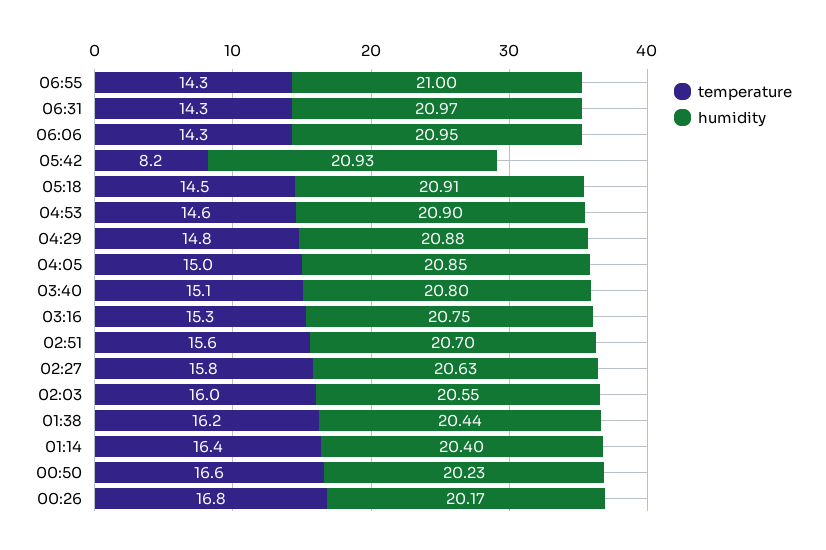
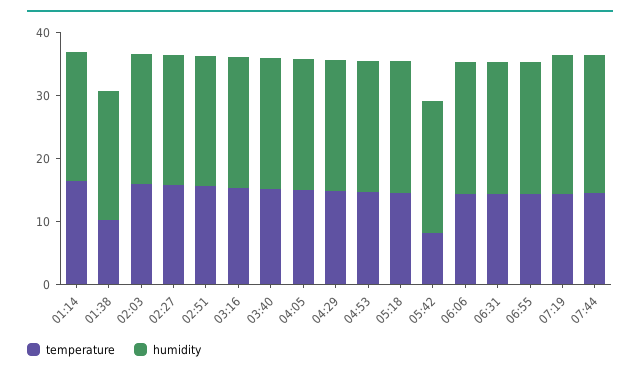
temperature, 01:38: 16.2 -> 10
temperature, 00:50: 16.6 -> none
humidity, 00:50: 20.23 -> none
temperature, 00:26: 16.8 -> none
humidity, 00:26: 20.17 -> none
temperature, 07:19: none -> 14
humidity, 07:19: none -> 22
temperature, 07:44: none -> 14
humidity, 07:44: none -> 22

